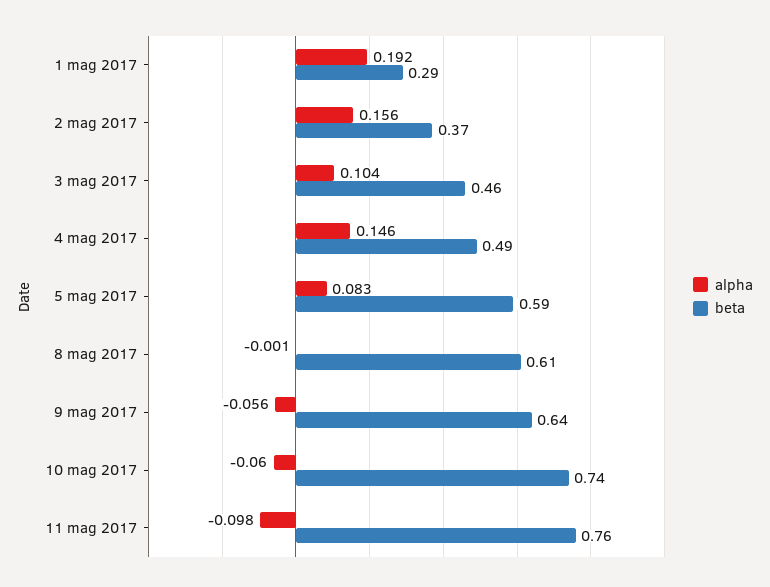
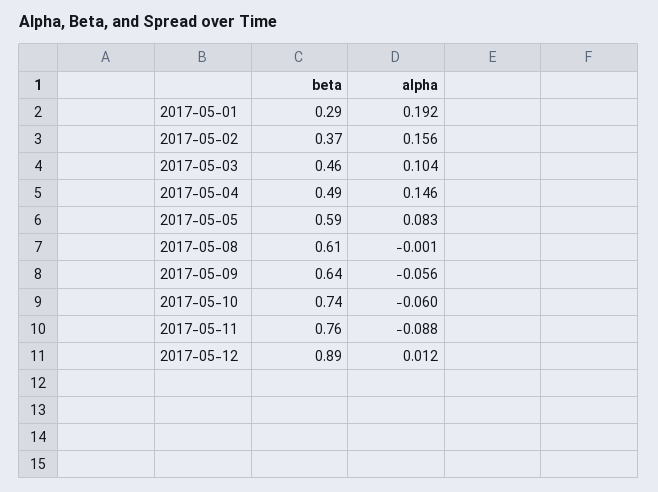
alpha, 11 mag 2017: -0.098 -> -0.088
beta, 2017-05-12: none -> 0.89
alpha, 2017-05-12: none -> 0.012

